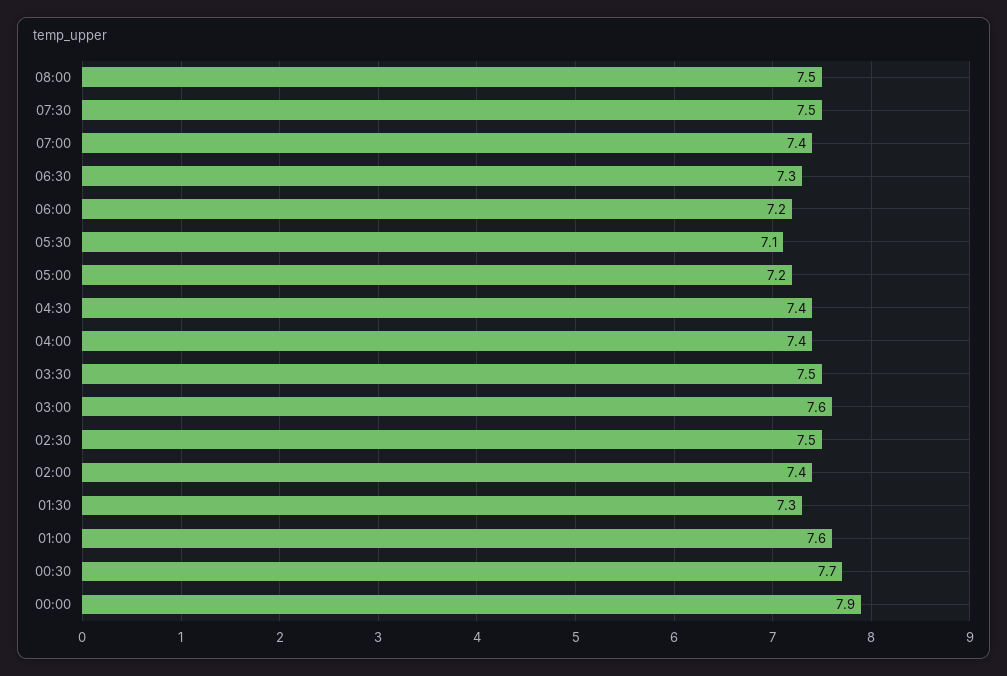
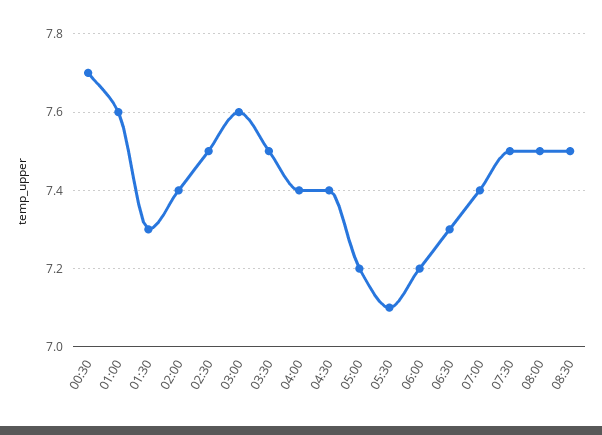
00:00: 7.9 -> none
08:30: none -> 7.5

